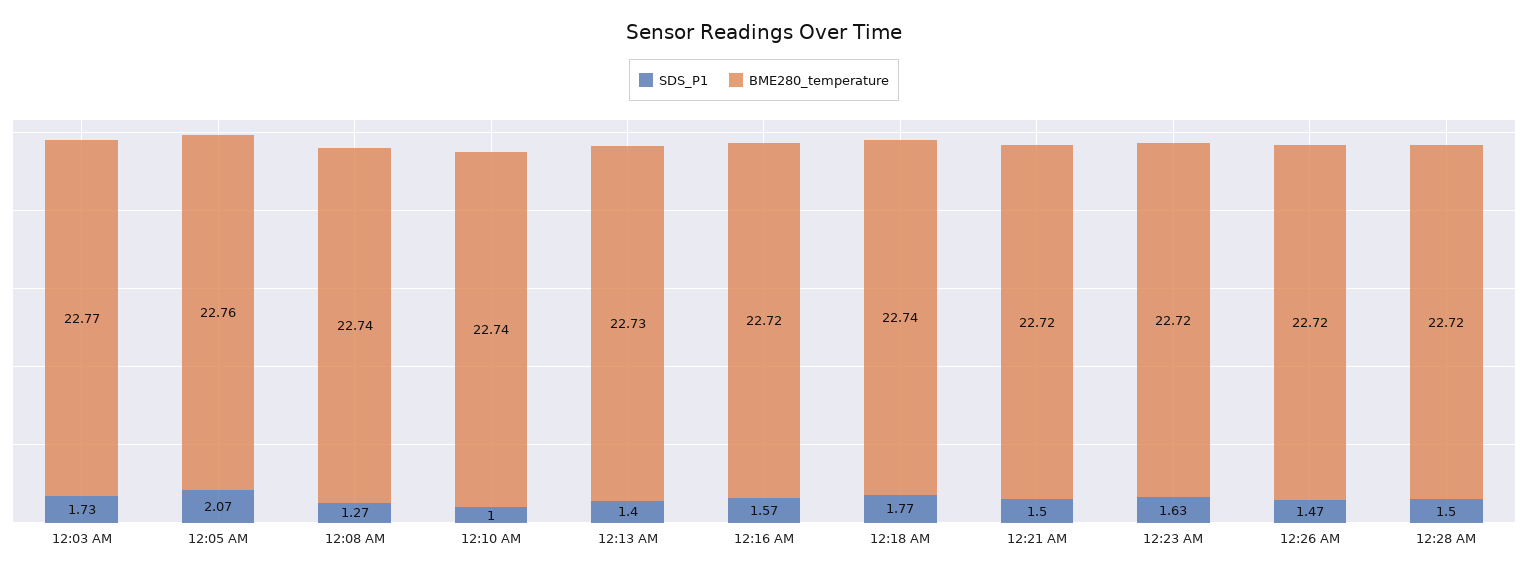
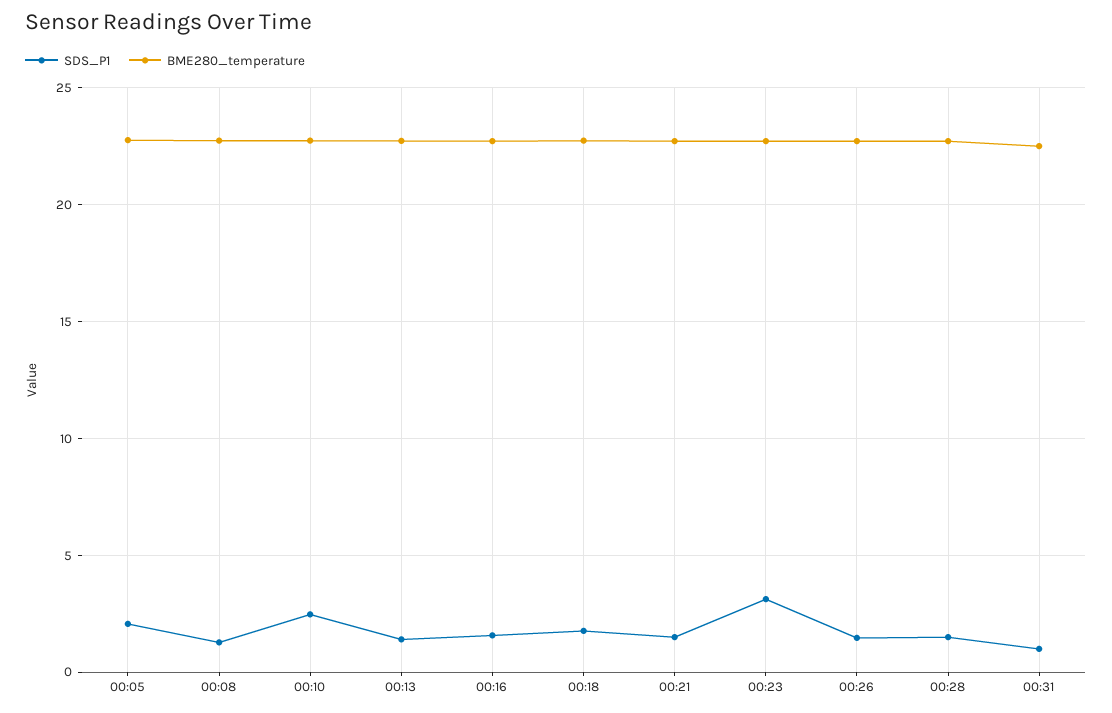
SDS_P1, 12:03 AM: 1.73 -> none
BME280_temperature, 12:03 AM: 22.77 -> none
SDS_P1, 12:10 AM: 1 -> 2.5
SDS_P1, 12:23 AM: 1.63 -> 3
SDS_P1, 00:31: none -> 1
BME280_temperature, 00:31: none -> 22.5

